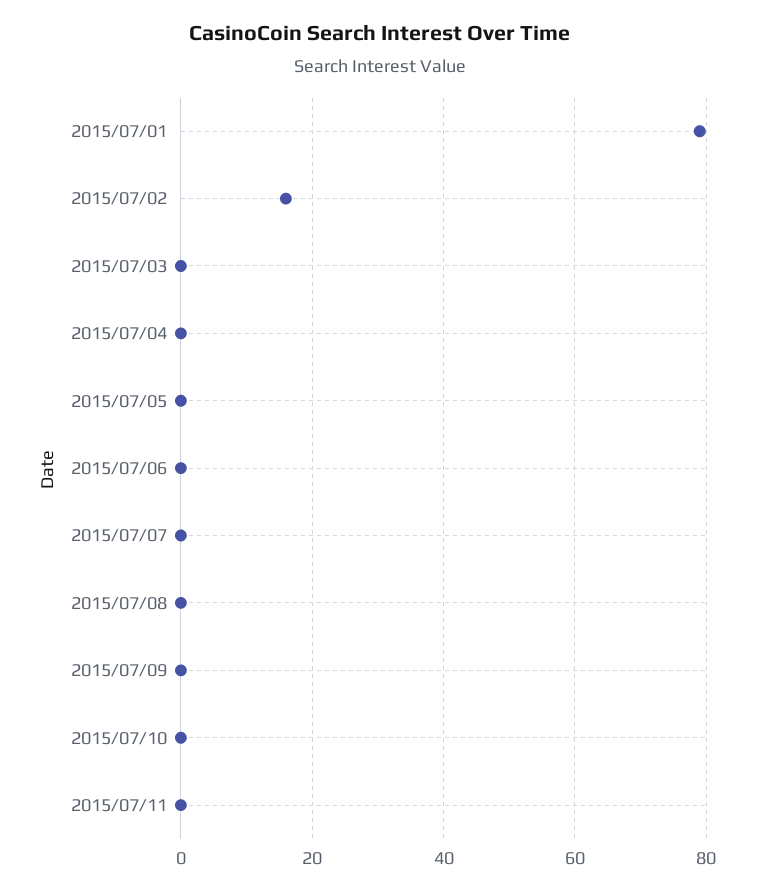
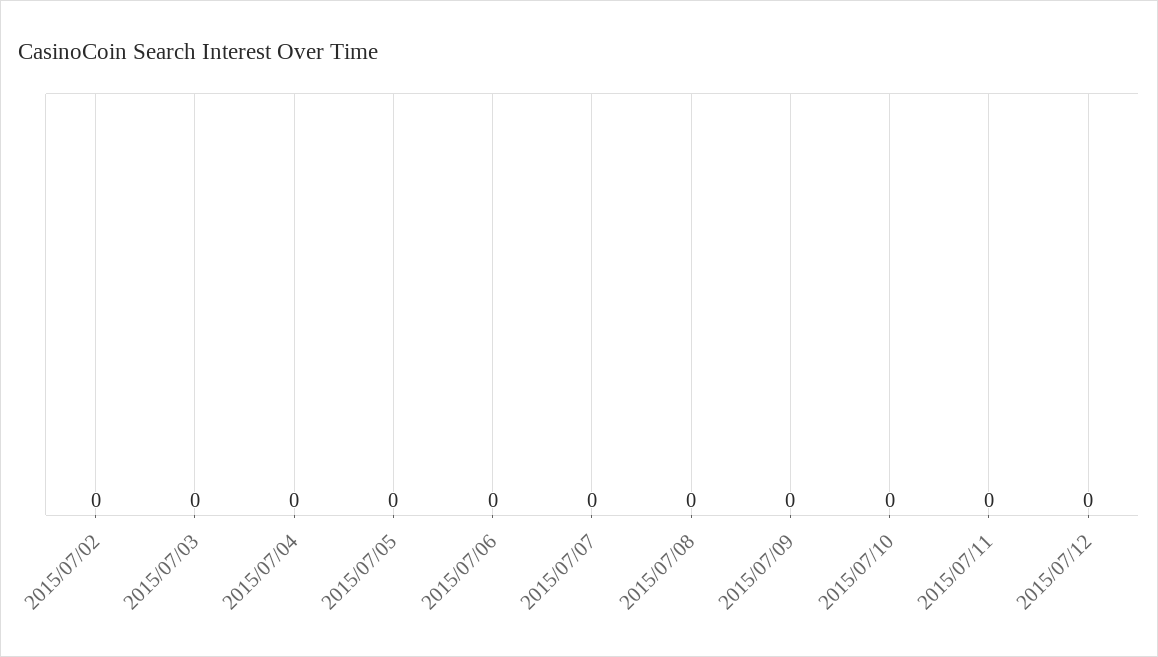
2015/07/01: 80 -> none
2015/07/02: 15 -> 0
2015/07/12: none -> 0

